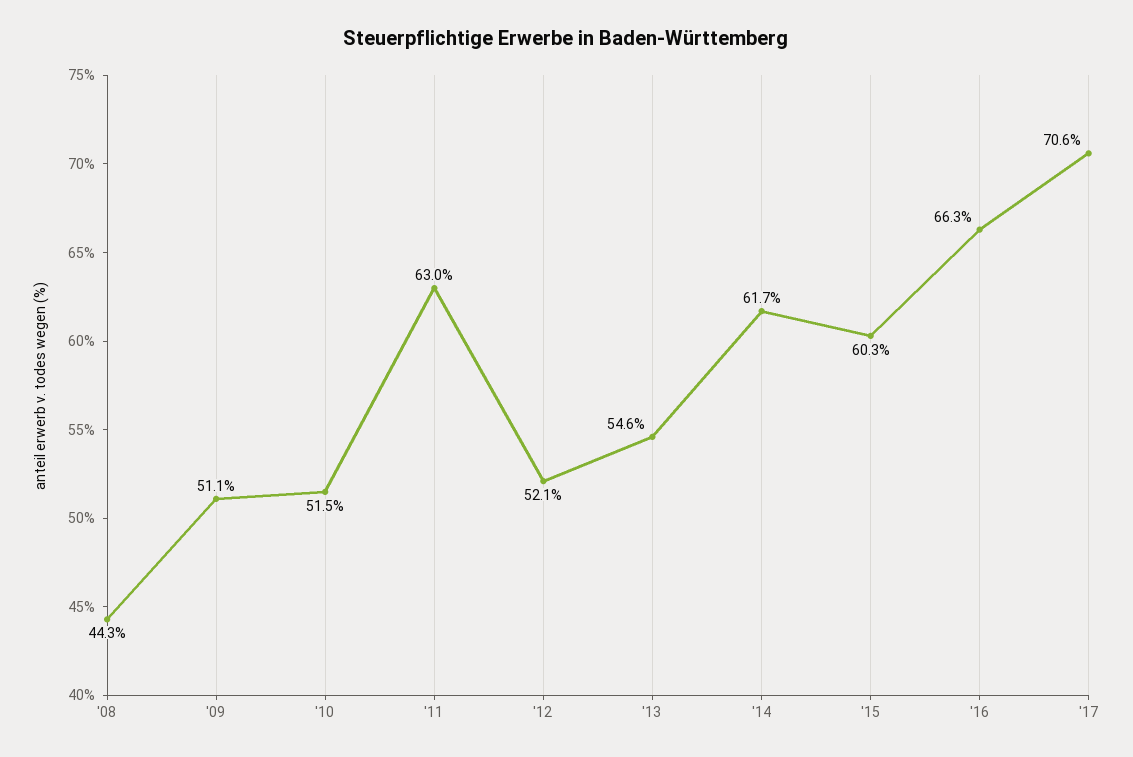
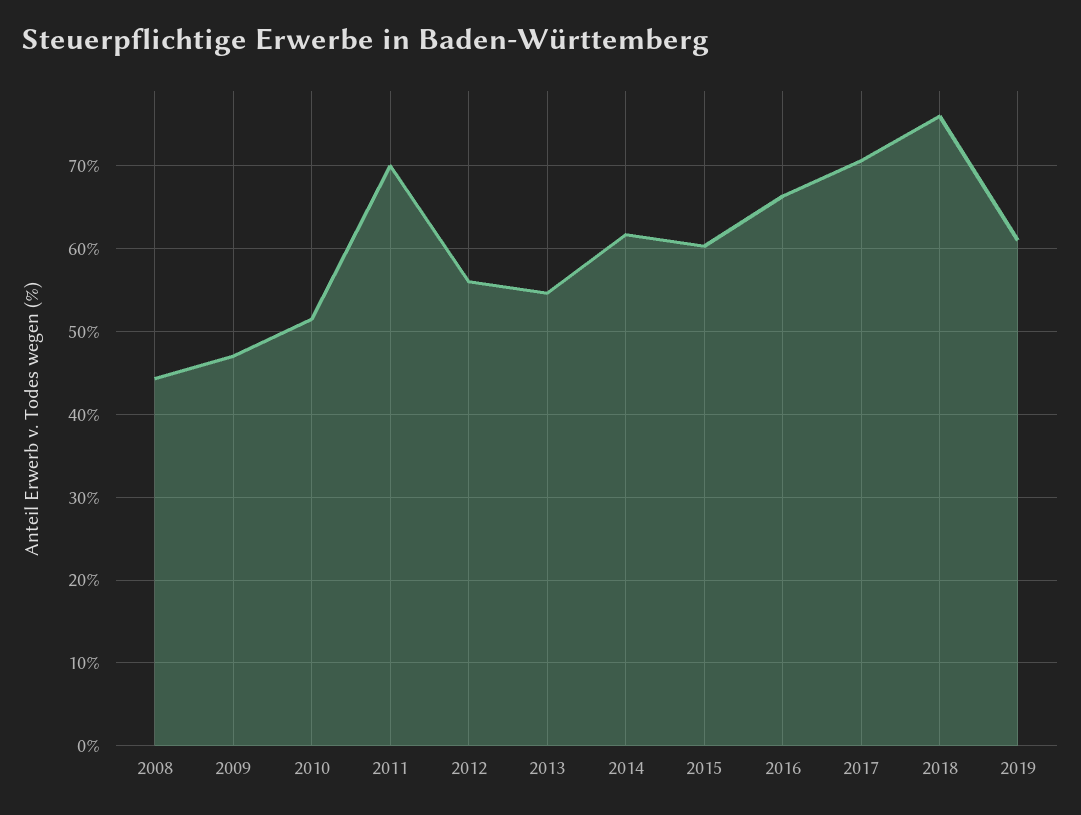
'09: 51.1 -> 47
'11: 63 -> 70
'12: 52.1 -> 56
2018: none -> 76
2019: none -> 61

